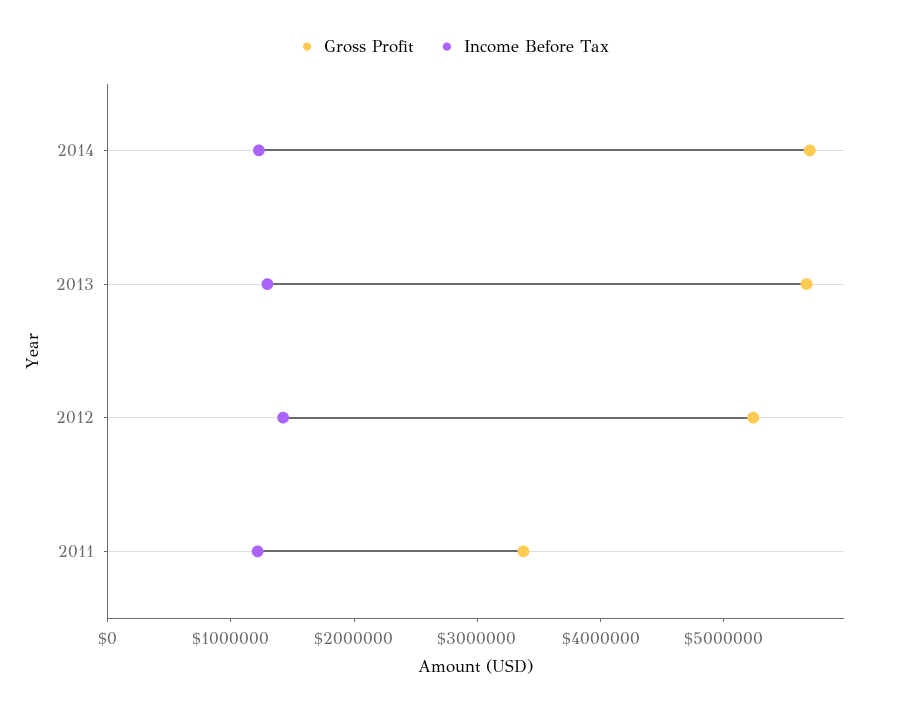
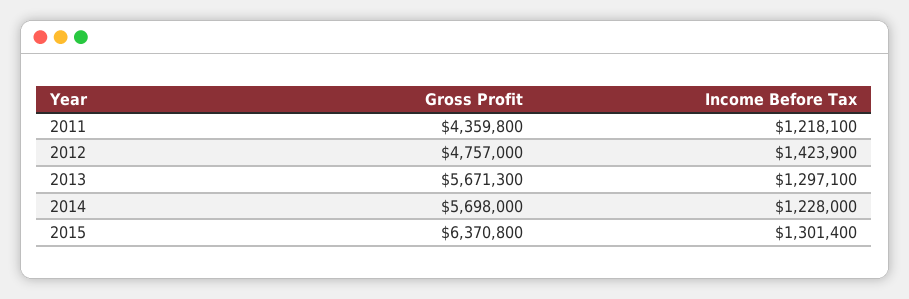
Gross Profit, 2012: 5200000 -> 4757000
Gross Profit, 2011: 3400000 -> 4359800
Gross Profit, 2015: none -> 6370800
Income Before Tax, 2015: none -> 1301400

